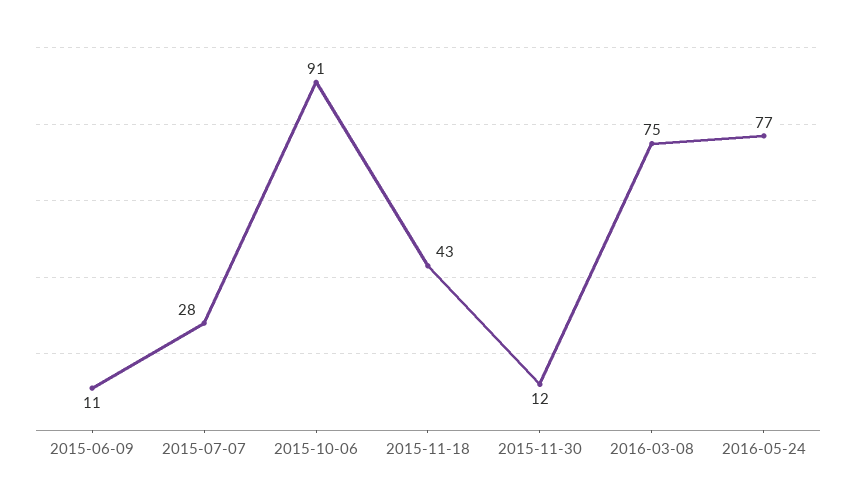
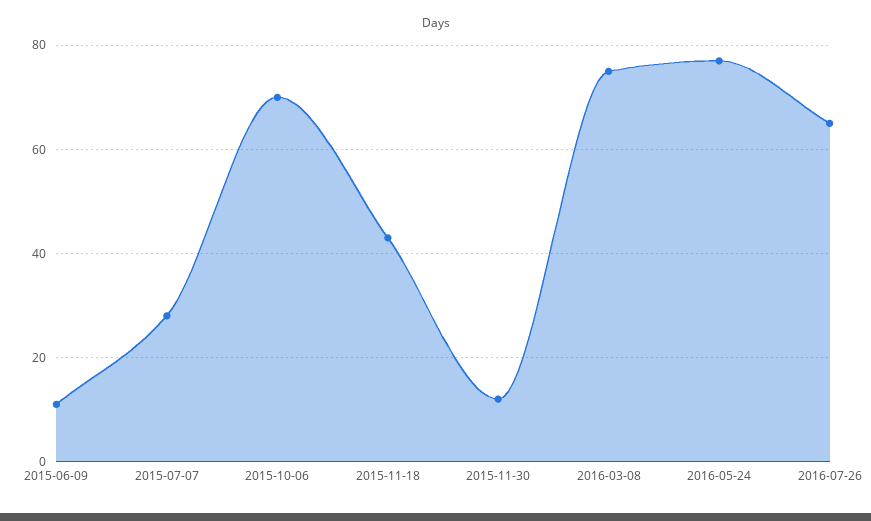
2015-10-06: 91 -> 70
2016-07-26: none -> 65

